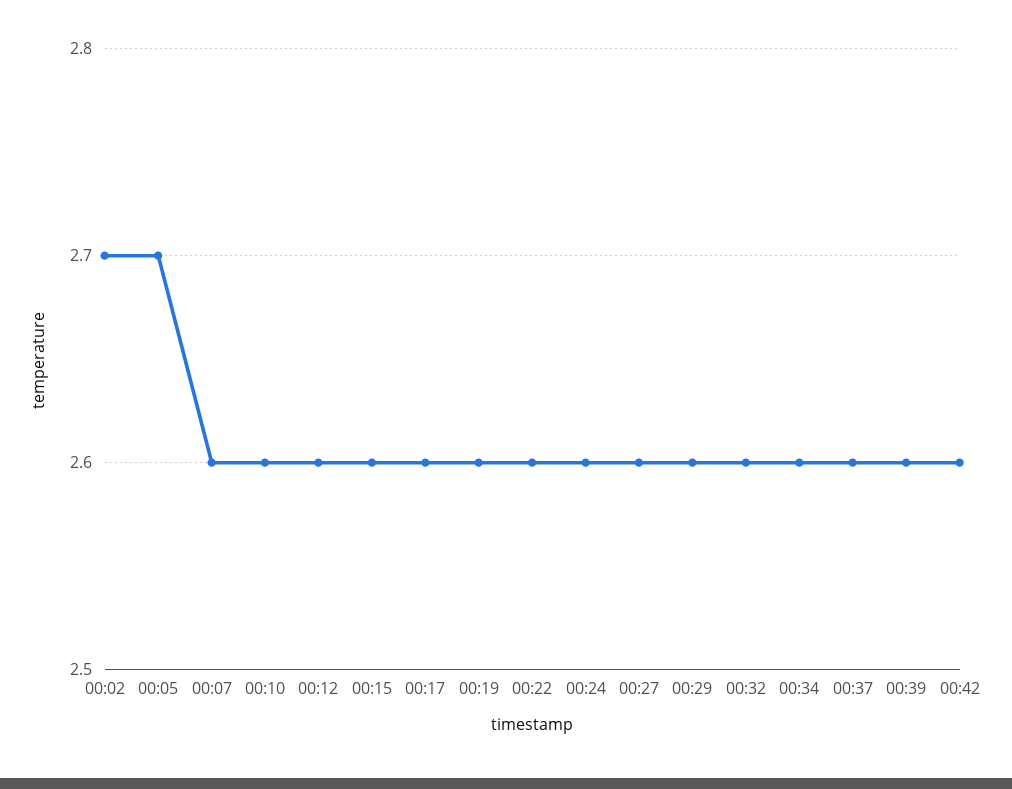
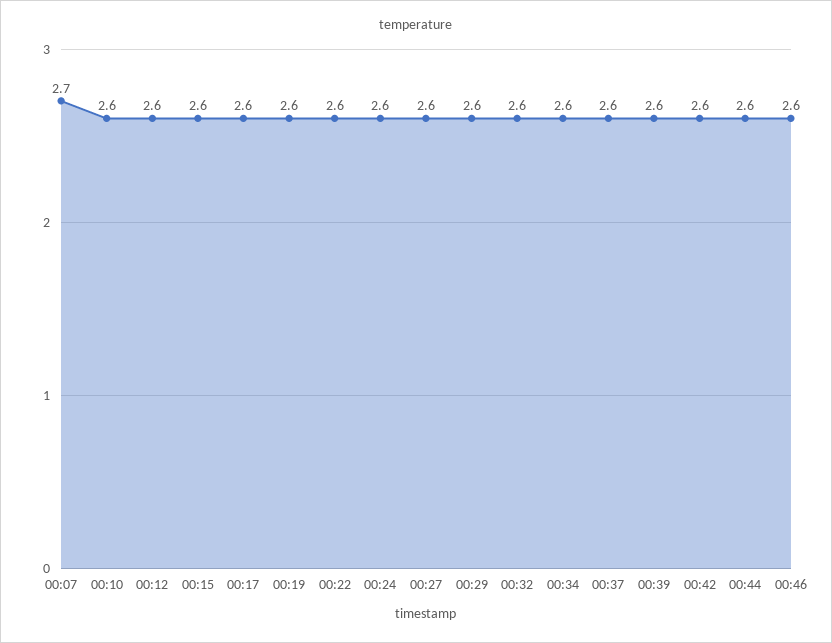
00:02: 2.7 -> none
00:05: 2.7 -> none
00:07: 2.6 -> 2.7
00:44: none -> 2.6
00:46: none -> 2.6

